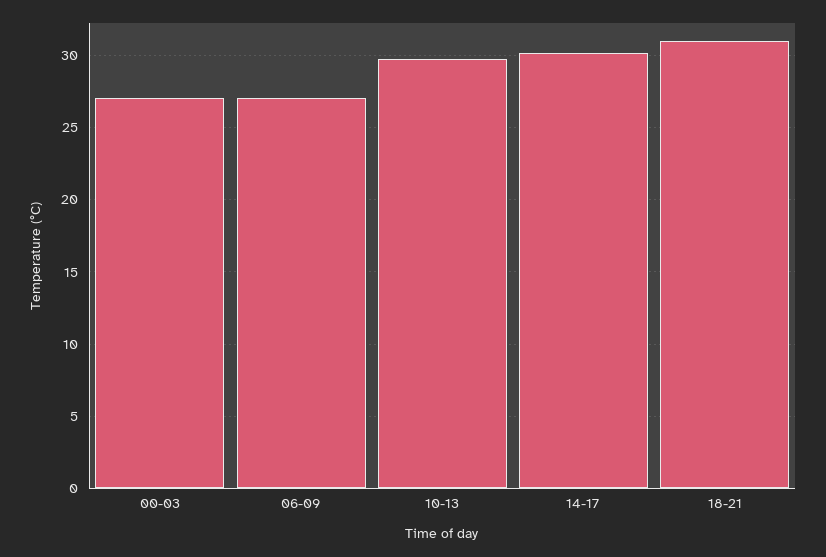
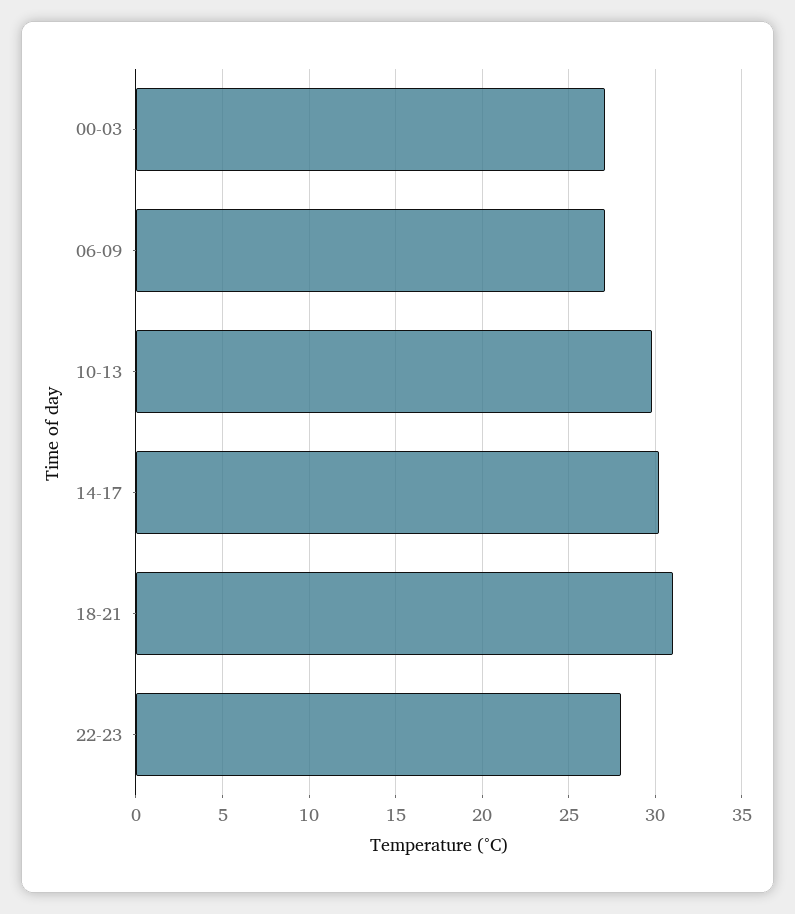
22-23: none -> 28

